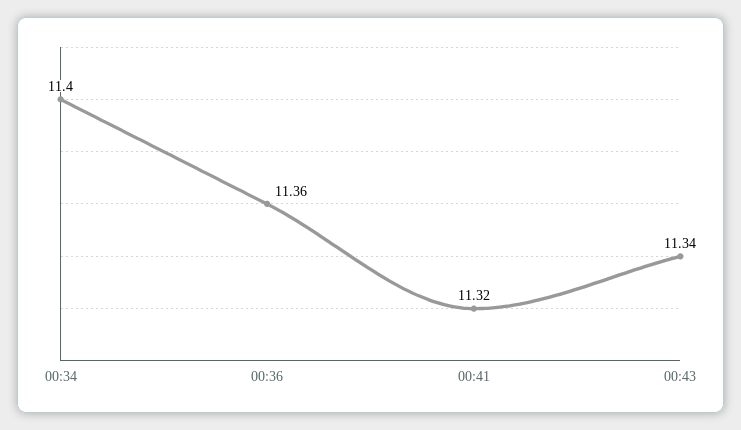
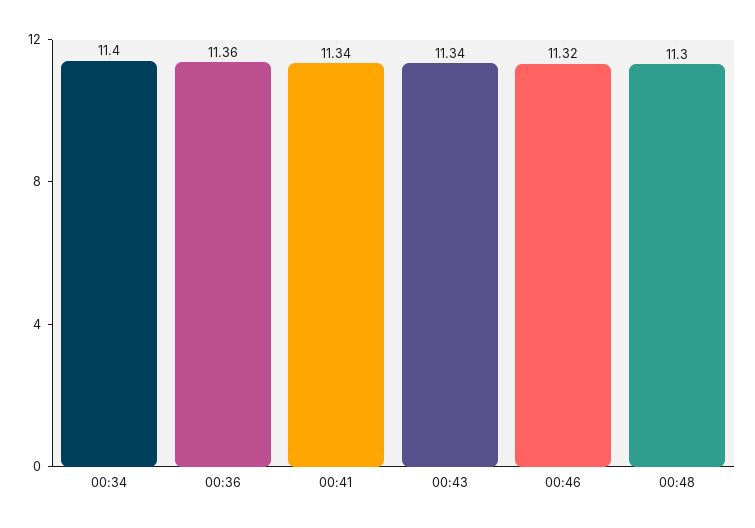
00:41: 11.32 -> 11.34
00:46: none -> 11.32
00:48: none -> 11.3

